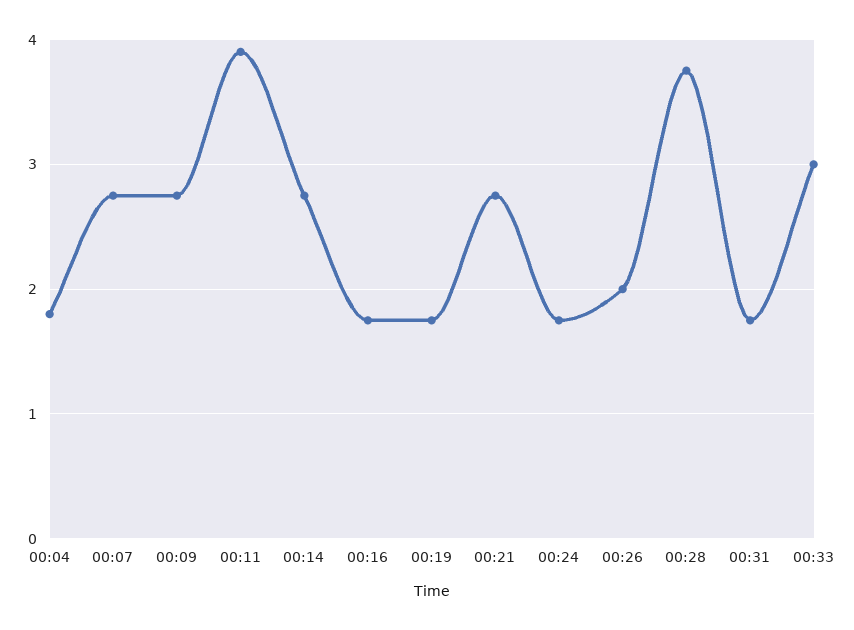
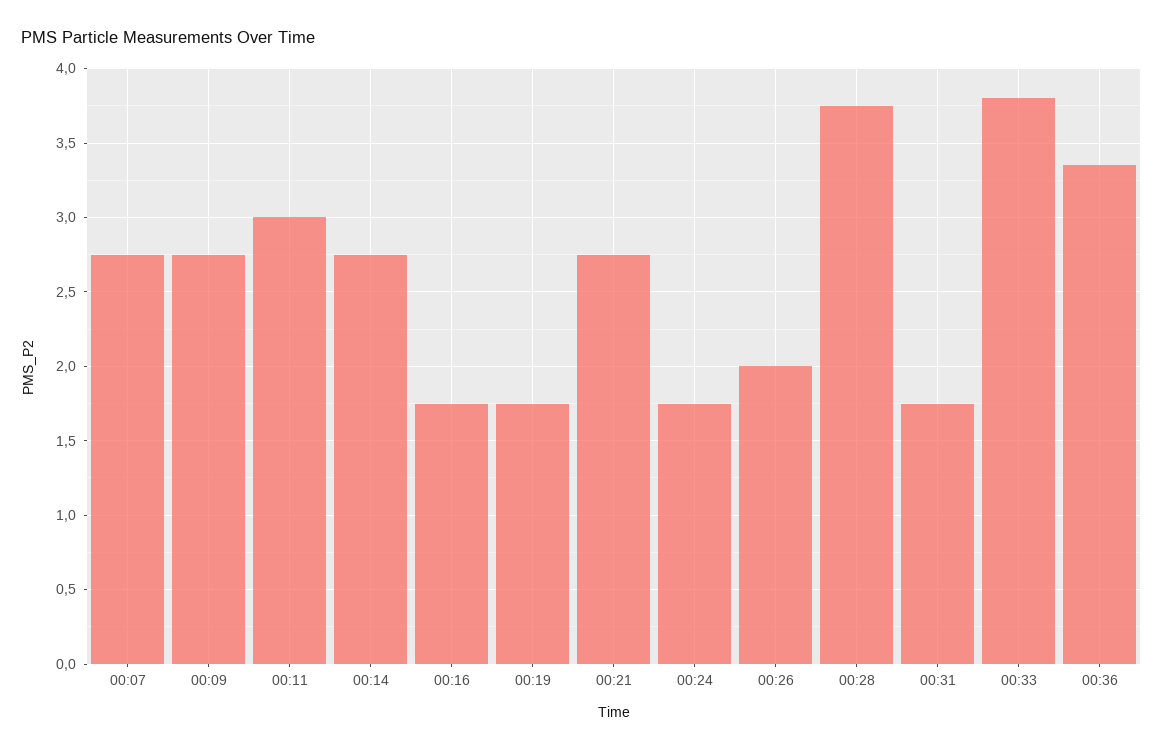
00:04: 1.8 -> none
00:11: 3.9 -> 3
00:33: 3 -> 3.8
00:36: none -> 3.35

